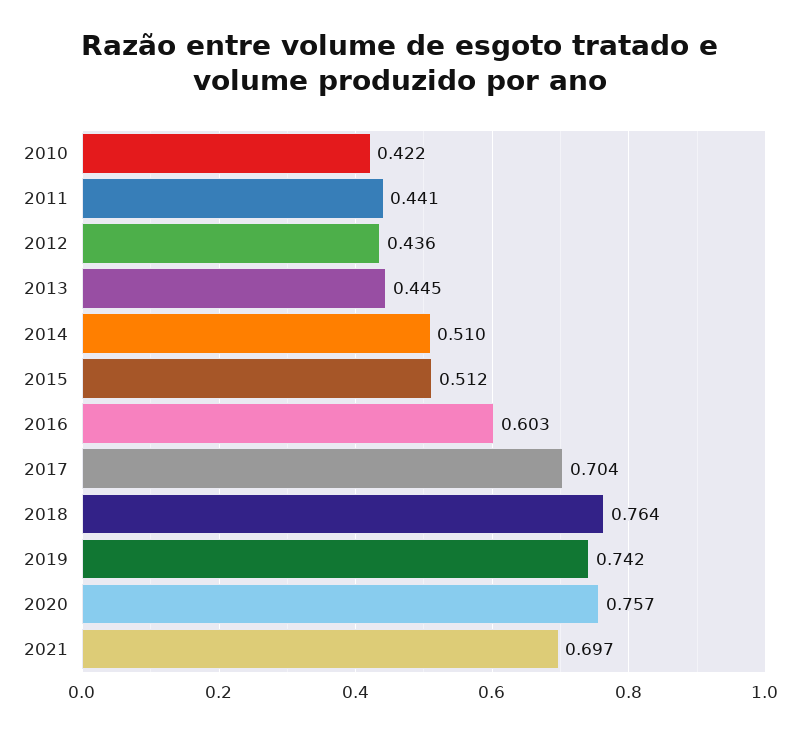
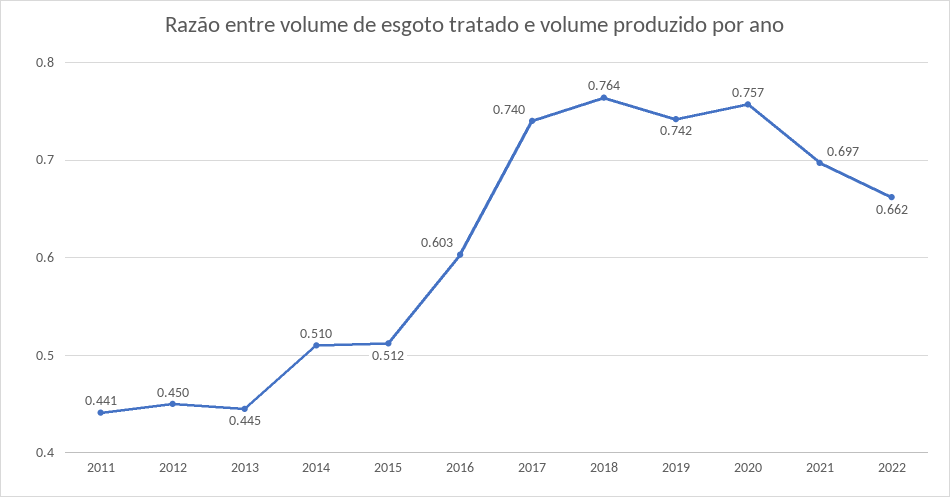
2010: 0.422 -> none
2012: 0.436 -> 0.45
2017: 0.704 -> 0.74
2022: none -> 0.662

